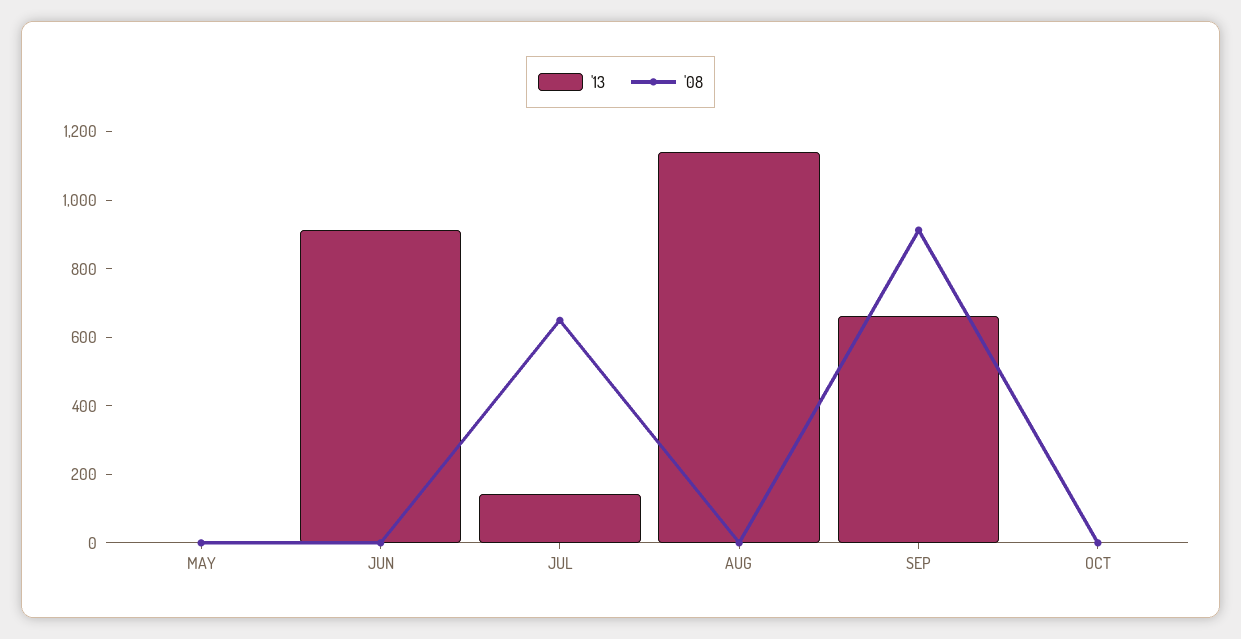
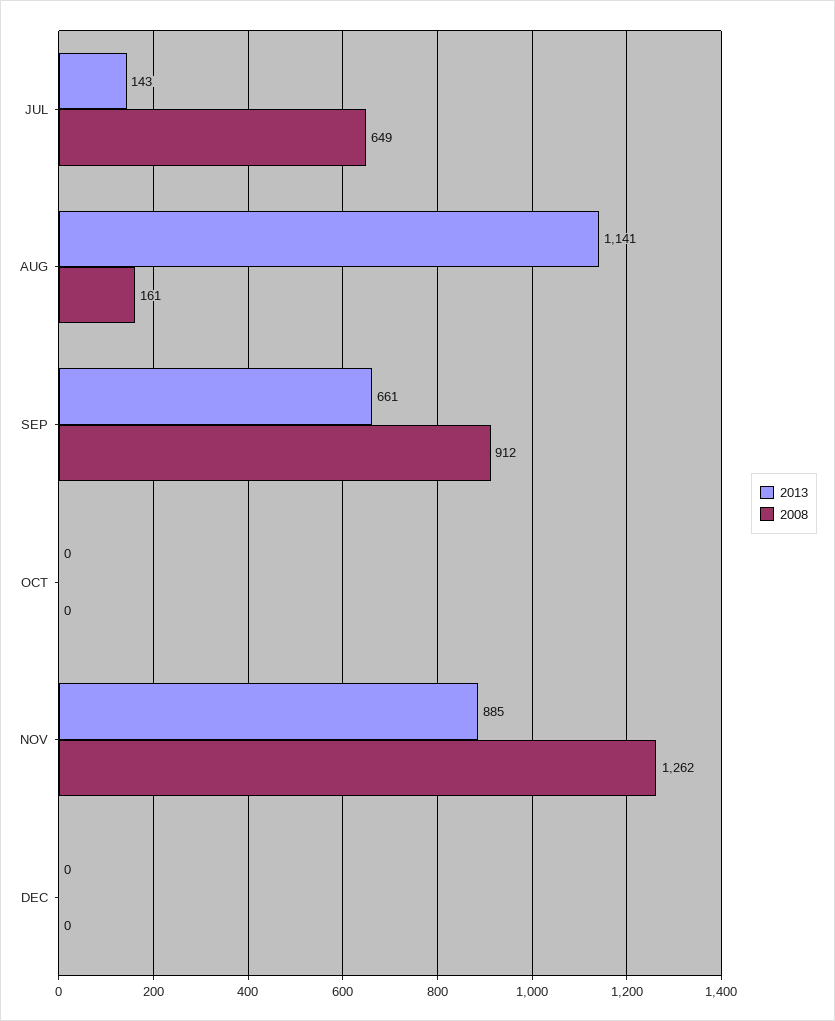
'13, MAY: 0 -> none
'08, MAY: 0 -> none
'13, JUN: 900 -> none
'08, JUN: 0 -> none
'08, AUG: 0 -> 161
'13, NOV: none -> 885
'08, NOV: none -> 1262
'13, DEC: none -> 0
'08, DEC: none -> 0

